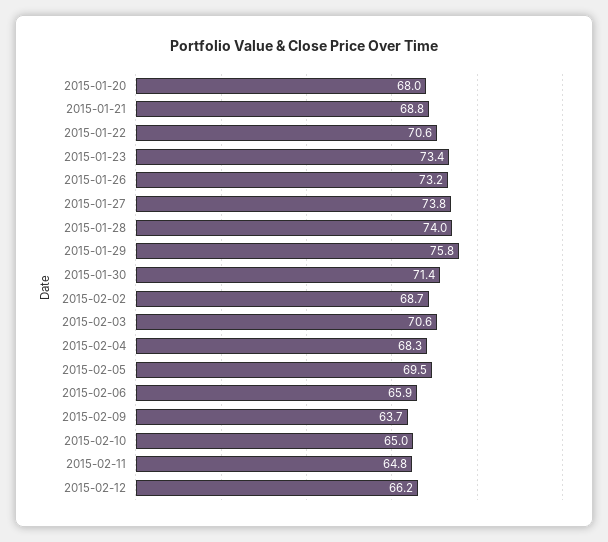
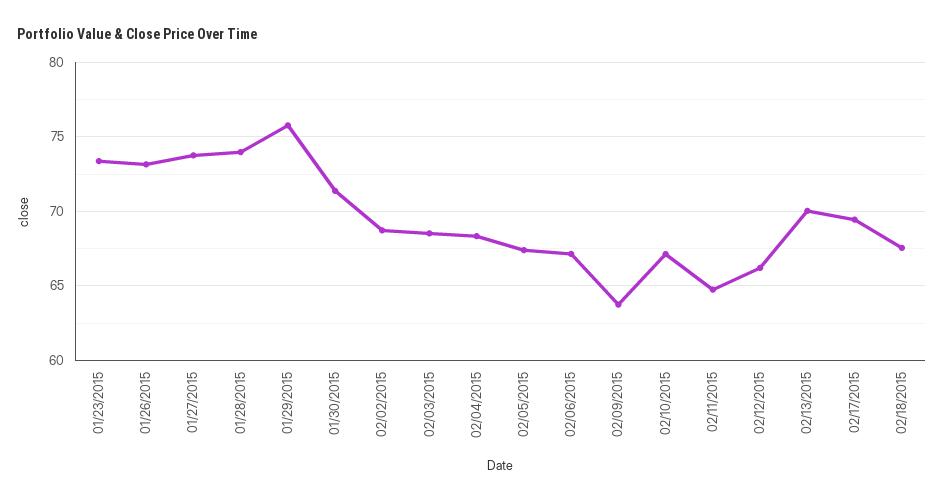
2015-01-20: 68 -> none
2015-01-21: 68.8 -> none
2015-01-22: 70.6 -> none
2015-02-03: 70.6 -> 68.5
2015-02-05: 69.5 -> 67.5
2015-02-06: 65.9 -> 67
2015-02-10: 65 -> 67
02/13/2015: none -> 70
02/17/2015: none -> 69.5
02/18/2015: none -> 67.5

